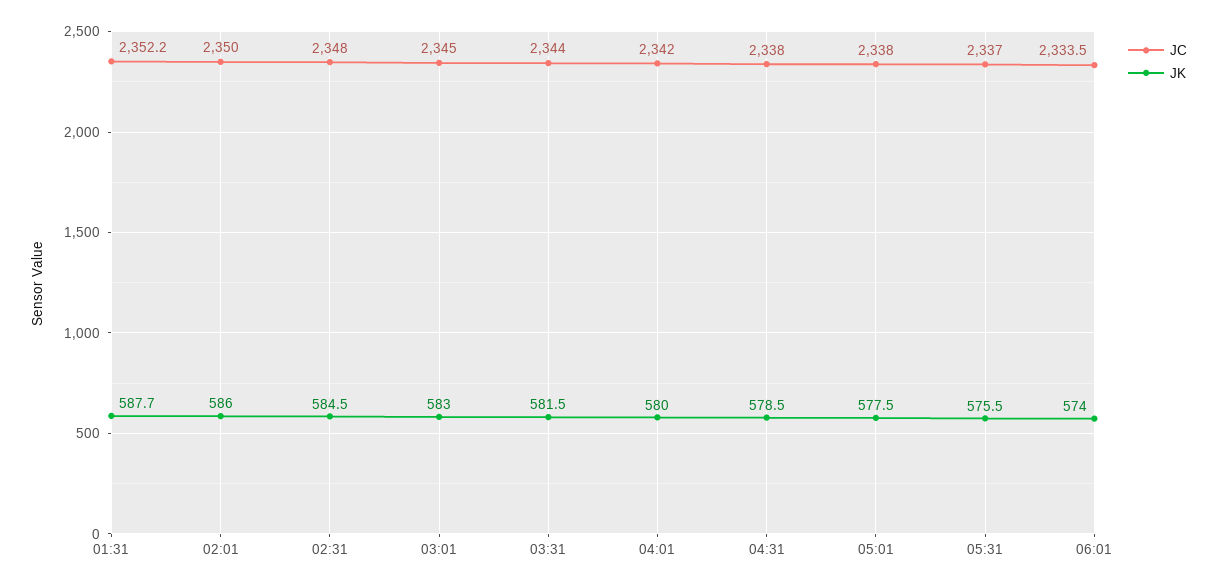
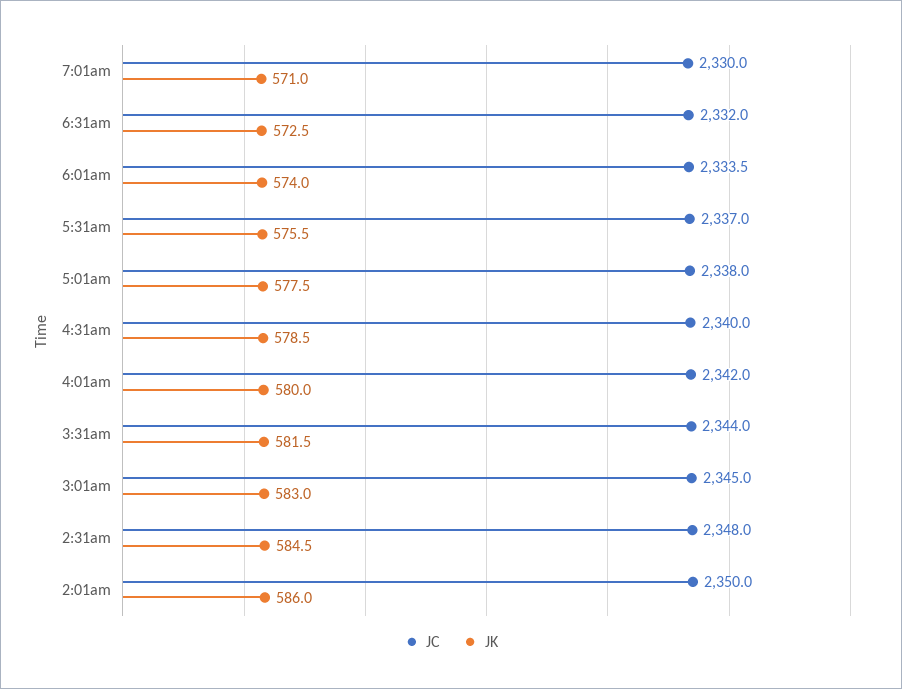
JC, 01:31: 2352.2 -> none
JK, 01:31: 587.7 -> none
JC, 04:31: 2338 -> 2340
JC, 7:01am: none -> 2330
JK, 7:01am: none -> 571
JC, 6:31am: none -> 2332
JK, 6:31am: none -> 572.5

